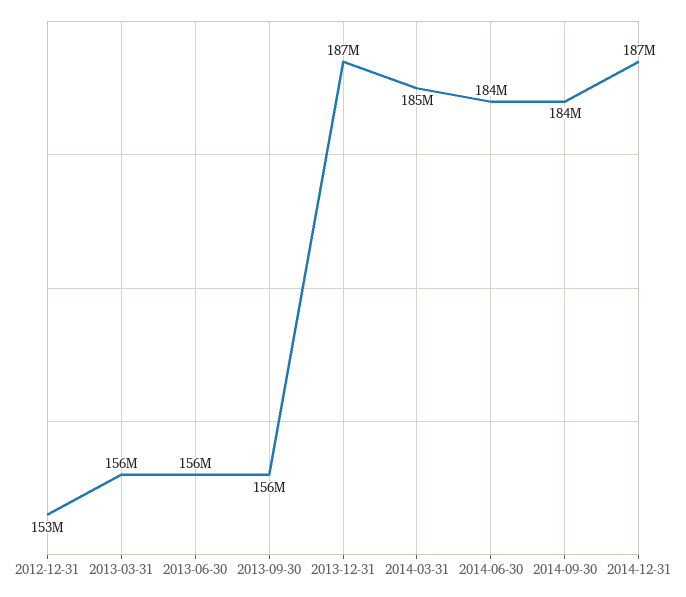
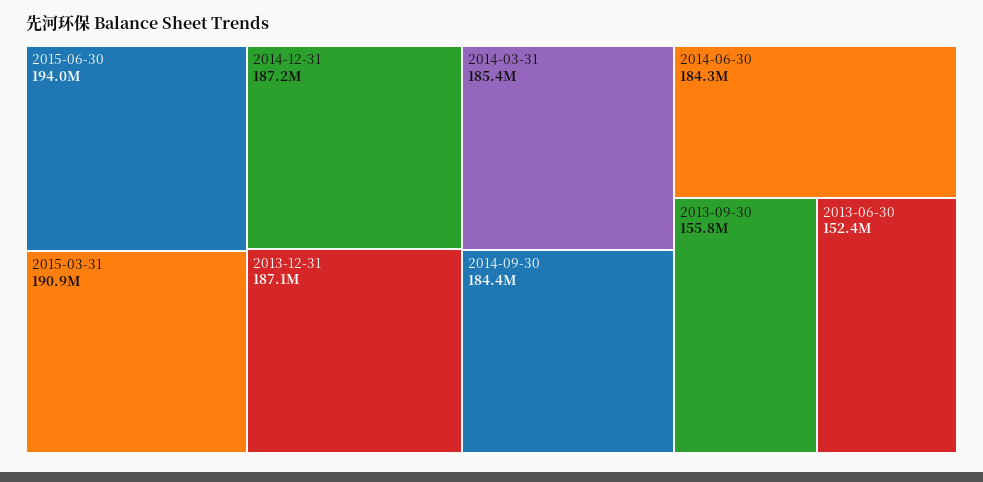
2012-12-31: 153000000 -> none
2013-03-31: 156000000 -> none
2013-06-30: 156000000 -> 152400000
2015-06-30: none -> 194000000
2015-03-31: none -> 190900000

